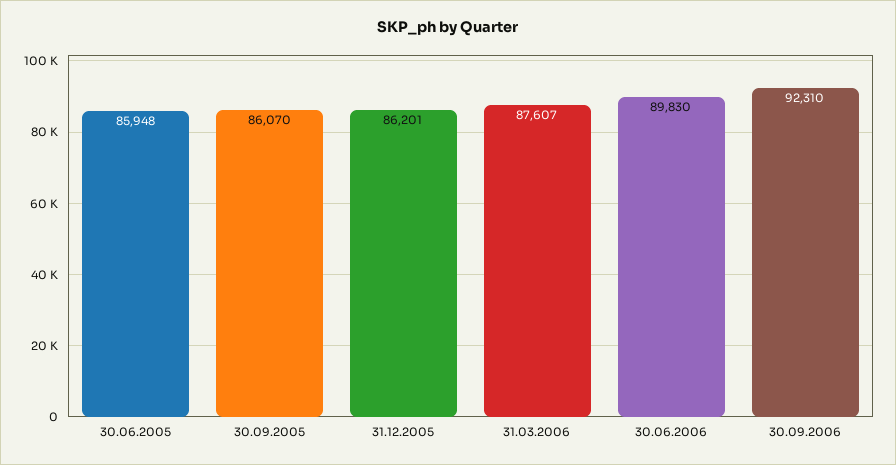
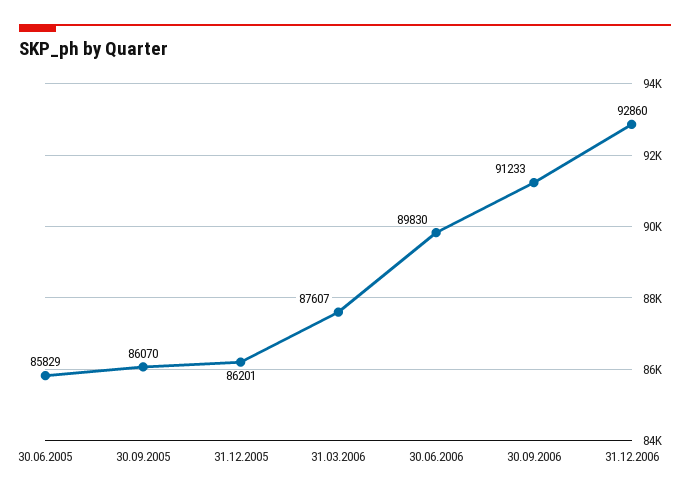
30.06.2005: 85948 -> 85829
30.09.2006: 92310 -> 91233
31.12.2006: none -> 92860

